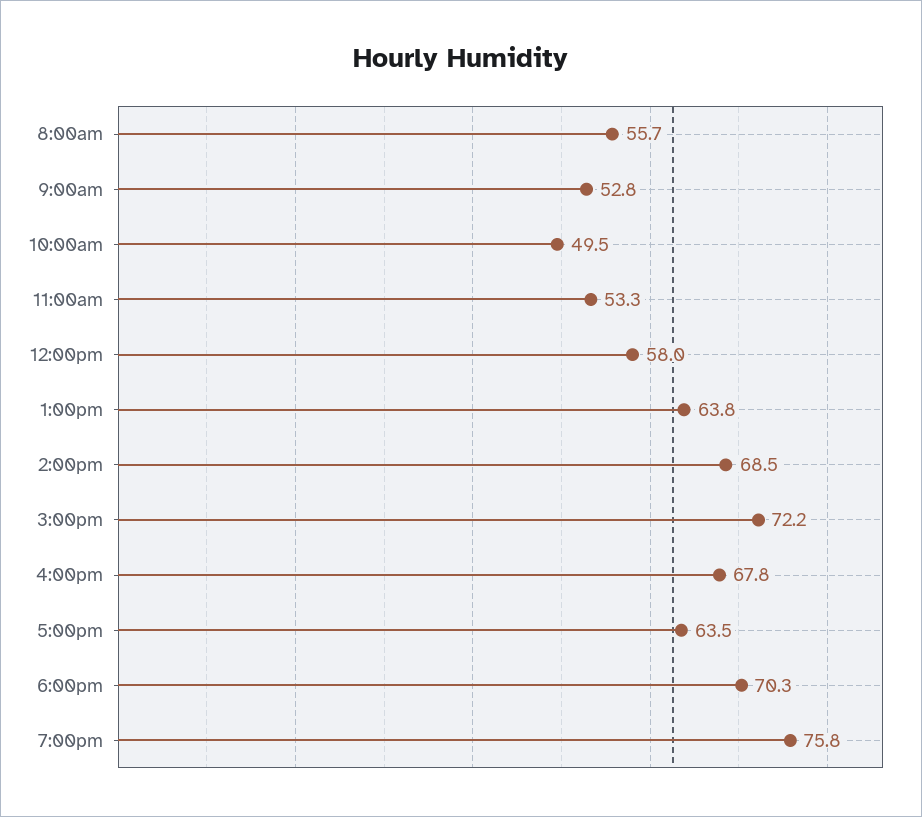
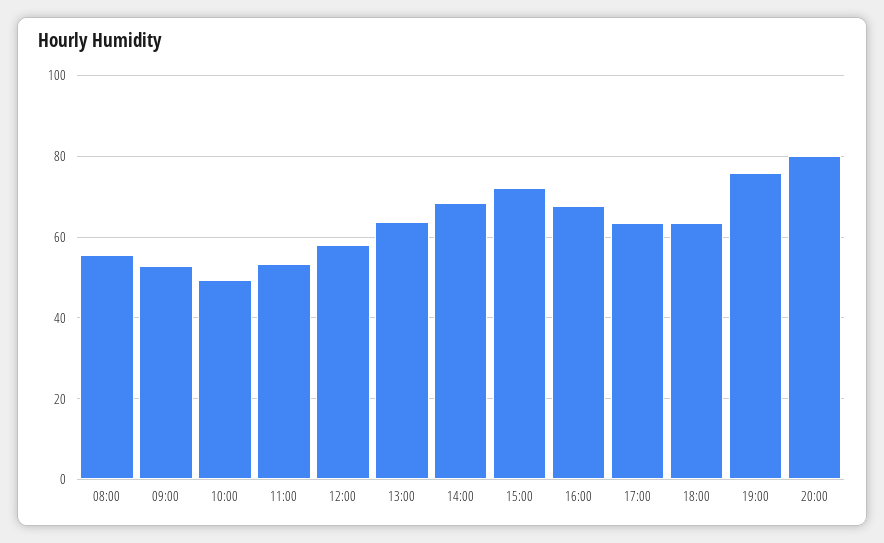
6:00pm: 70.3 -> 64
20:00: none -> 80

